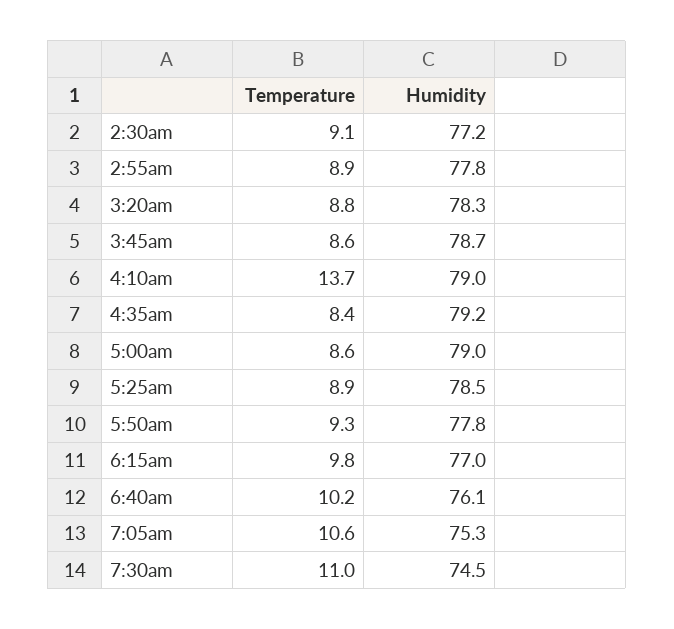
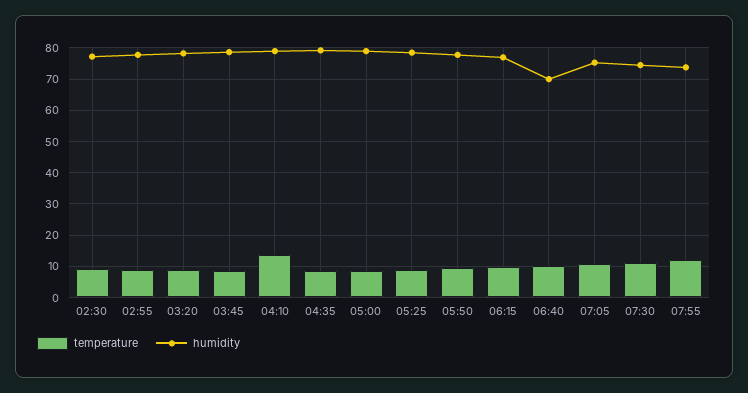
Humidity, 6:40am: 76.1 -> 70
Temperature, 07:55: none -> 12
Humidity, 07:55: none -> 74

